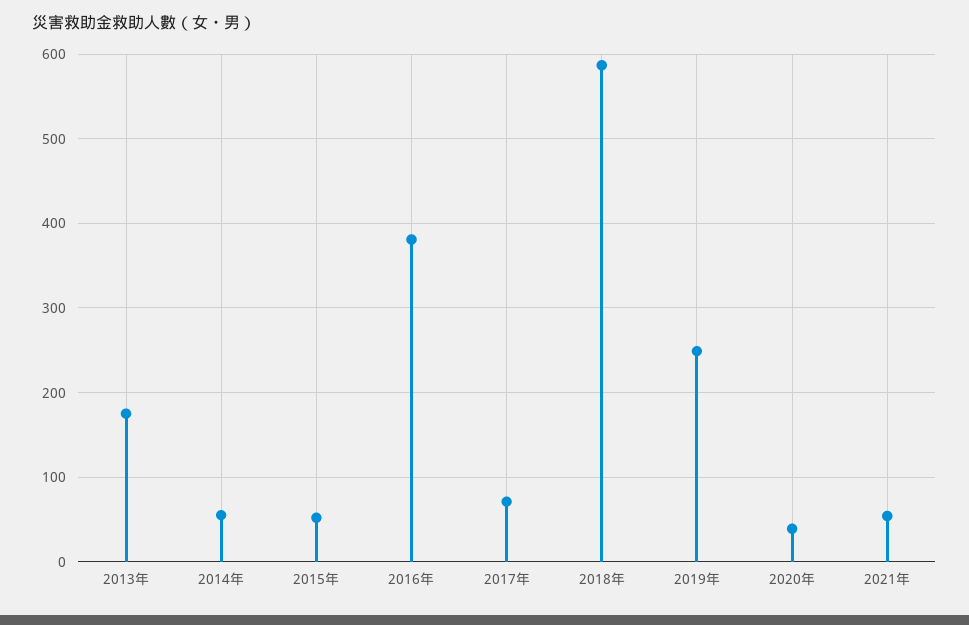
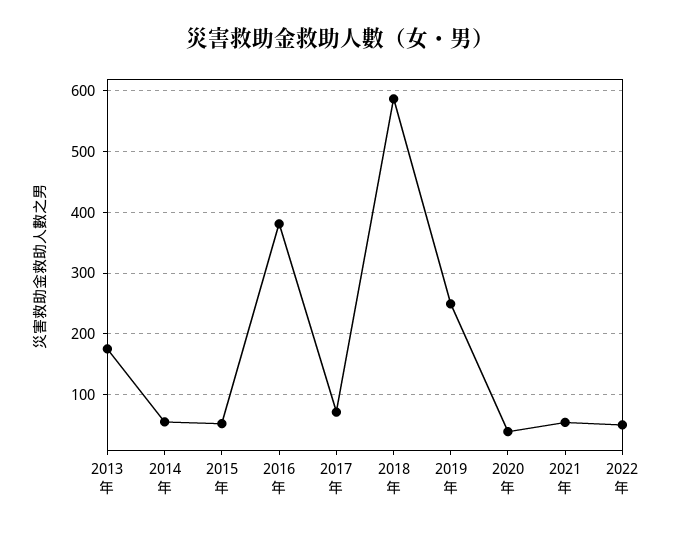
2022年: none -> 50

